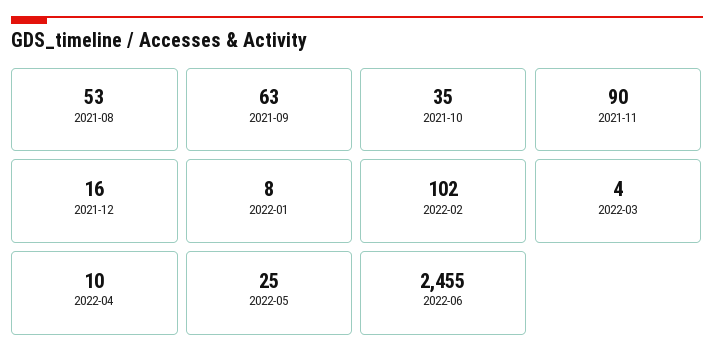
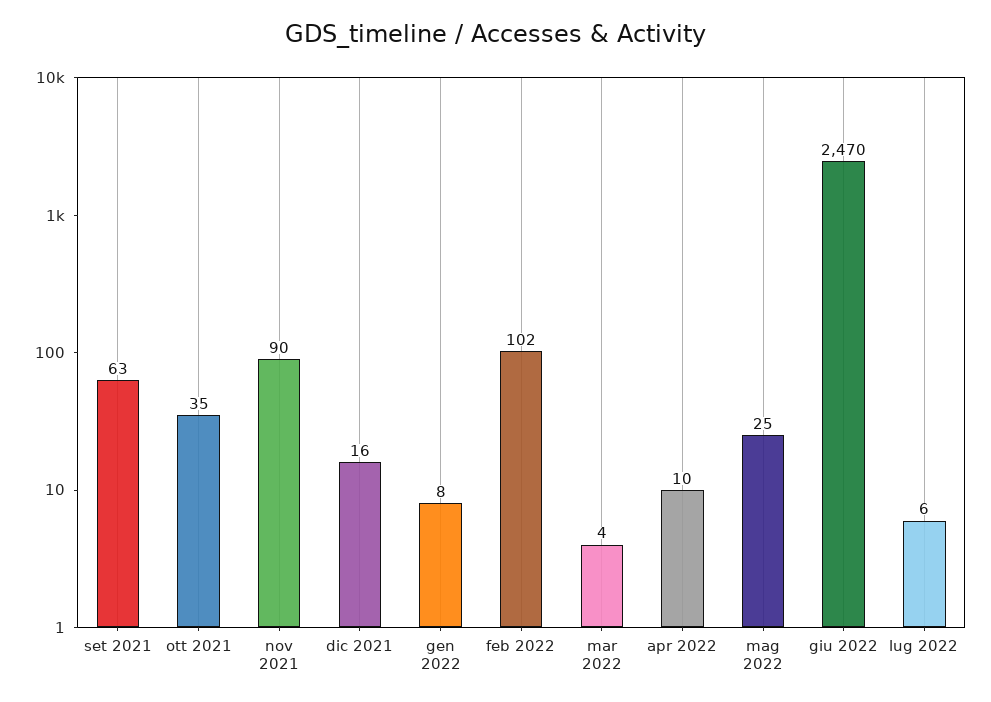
2021-08: 53 -> none
2022-06: 2455 -> 2470
lug 2022: none -> 6

